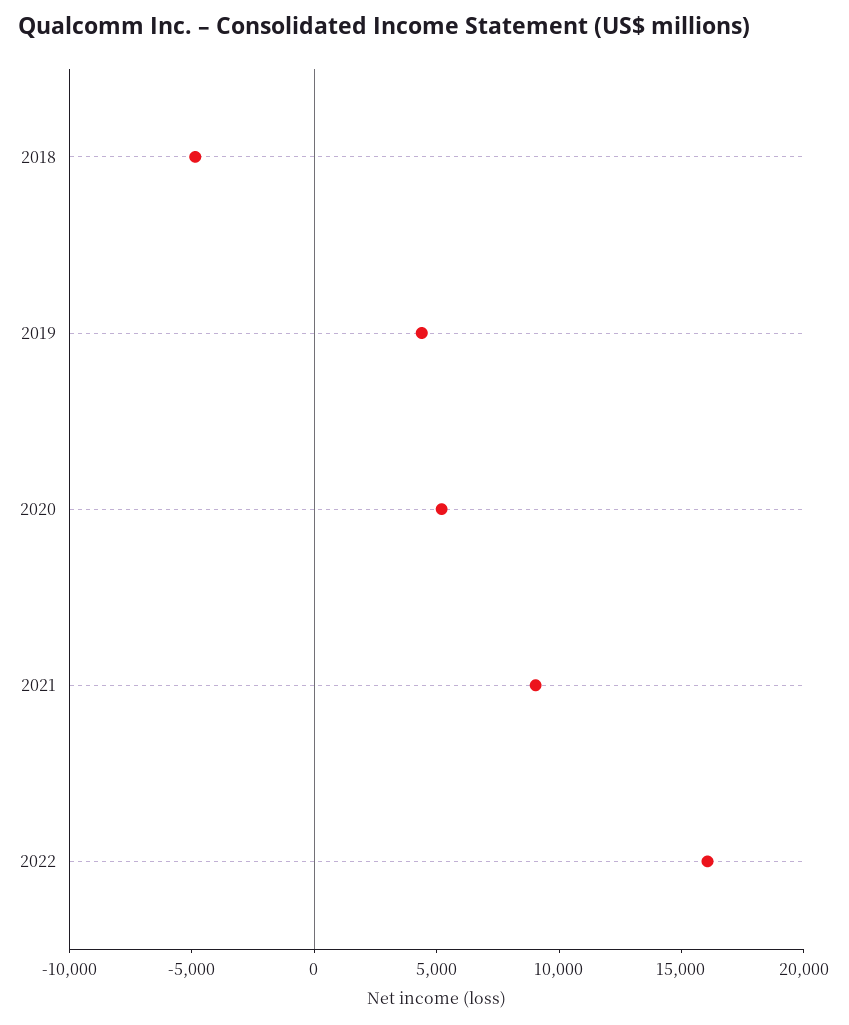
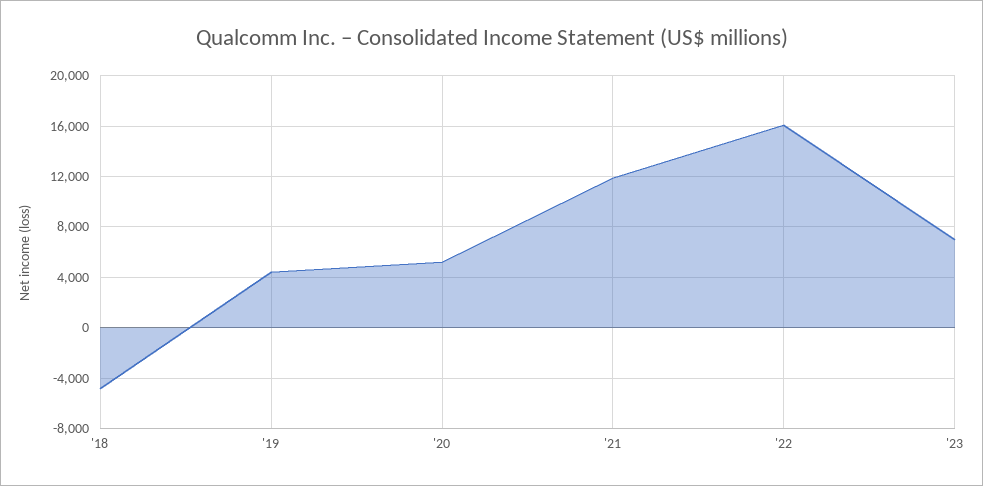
2021: 9000 -> 12000
'23: none -> 7000

